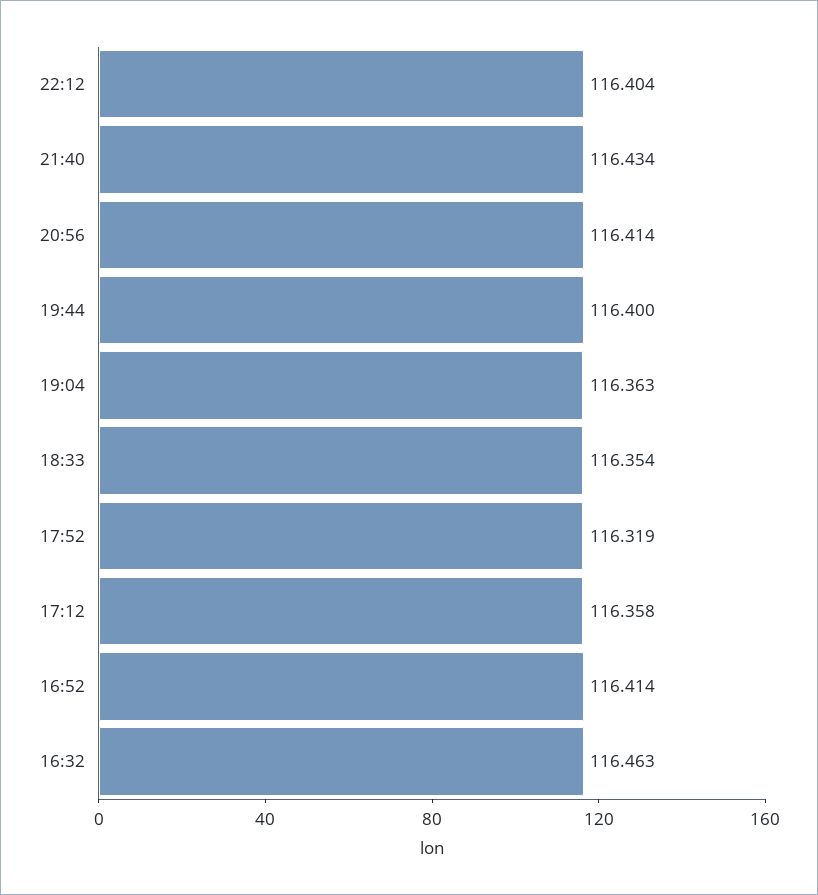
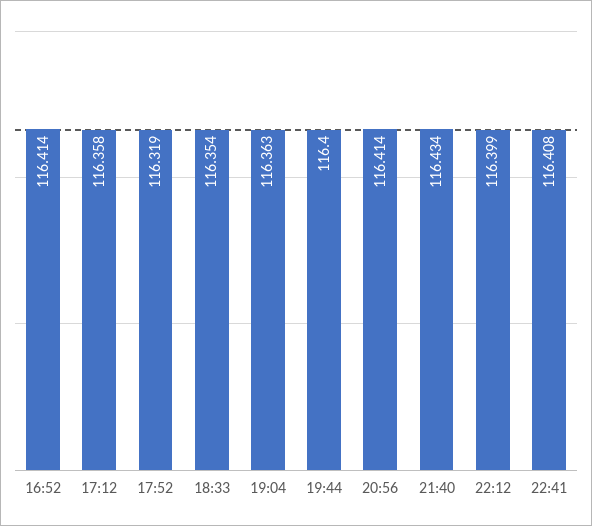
22:12: 116.404 -> 116.399
16:32: 116.463 -> none
22:41: none -> 116.408

